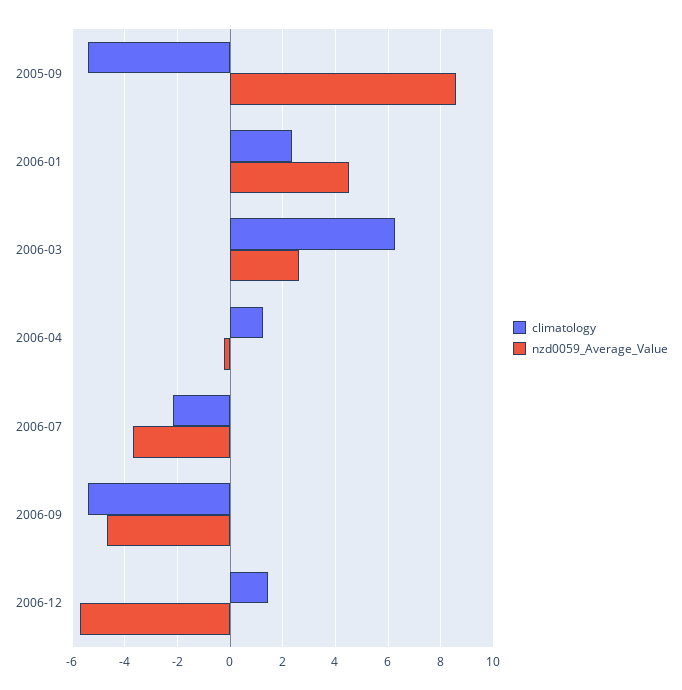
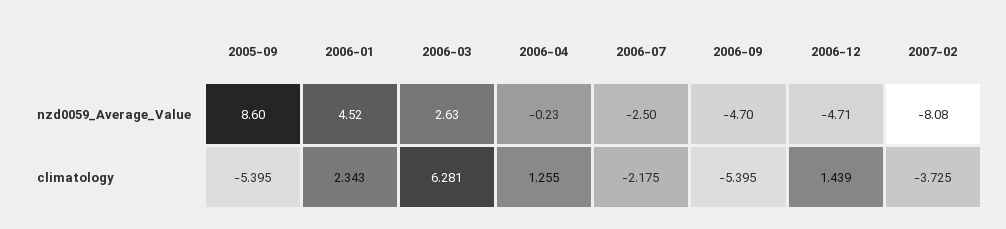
nzd0059_Average_Value, 2006-07: -3.75 -> -2.5
nzd0059_Average_Value, 2006-12: -5.75 -> -4.71
nzd0059_Average_Value, 2007-02: none -> -8.08
climatology, 2007-02: none -> -3.725

